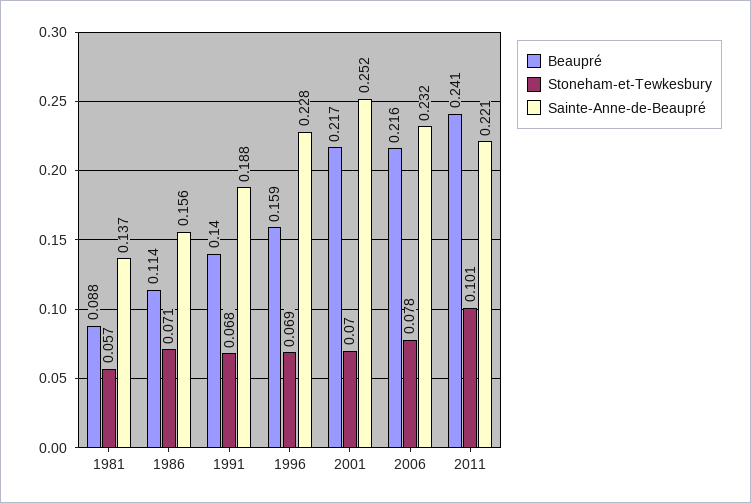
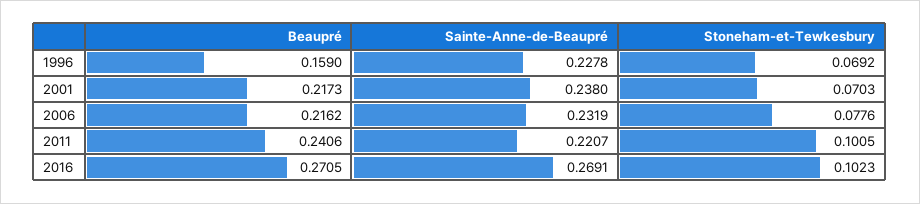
Beaupré, 1981: 0.088 -> none
Stoneham-et-Tewkesbury, 1981: 0.057 -> none
Sainte-Anne-de-Beaupré, 1981: 0.137 -> none
Beaupré, 1986: 0.114 -> none
Stoneham-et-Tewkesbury, 1986: 0.071 -> none
Sainte-Anne-de-Beaupré, 1986: 0.156 -> none
Beaupré, 1991: 0.14 -> none
Stoneham-et-Tewkesbury, 1991: 0.068 -> none
Sainte-Anne-de-Beaupré, 1991: 0.188 -> none
Sainte-Anne-de-Beaupré, 2001: 0.252 -> 0.238
Beaupré, 2016: none -> 0.2705
Sainte-Anne-de-Beaupré, 2016: none -> 0.2691
Stoneham-et-Tewkesbury, 2016: none -> 0.1023

